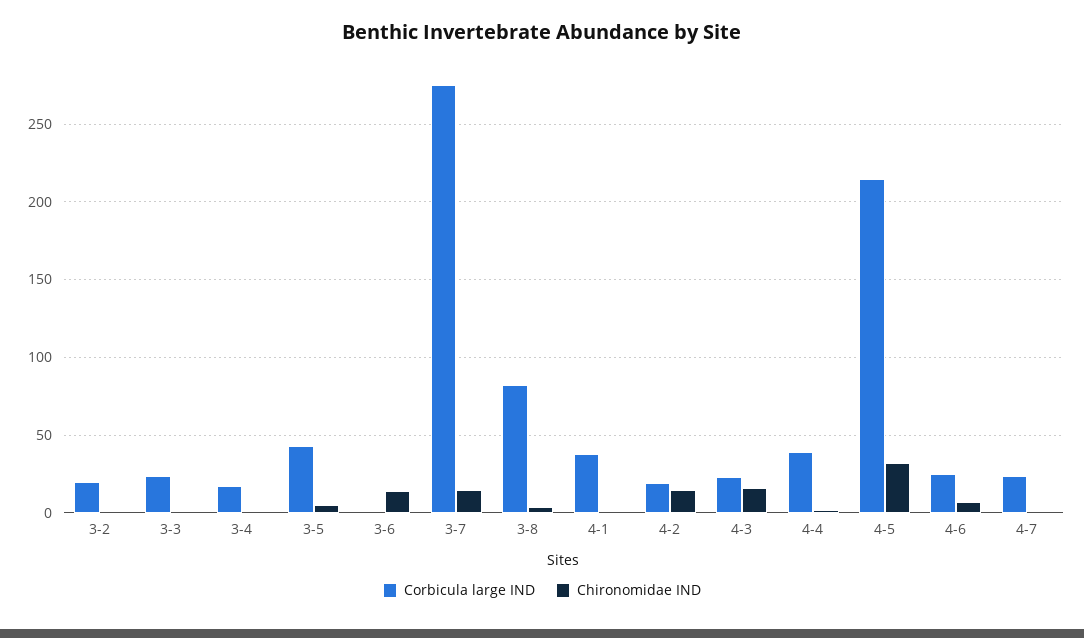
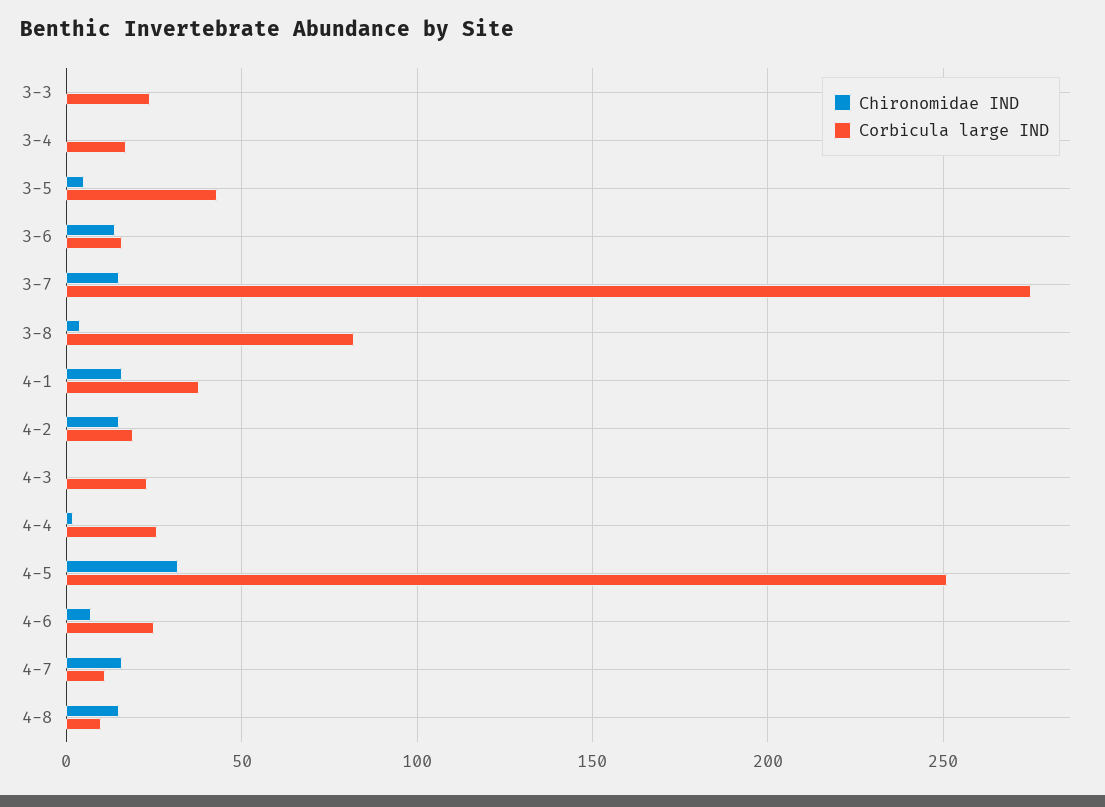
Corbicula large IND, 3-2: 20 -> none
Chironomidae IND, 3-2: 0 -> none
Corbicula large IND, 3-6: 0 -> 15
Chironomidae IND, 4-1: 0 -> 15
Chironomidae IND, 4-3: 15 -> 0
Corbicula large IND, 4-4: 40 -> 25
Corbicula large IND, 4-5: 215 -> 250
Corbicula large IND, 4-7: 25 -> 10
Chironomidae IND, 4-7: 0 -> 15
Chironomidae IND, 4-8: none -> 15
Corbicula large IND, 4-8: none -> 10

